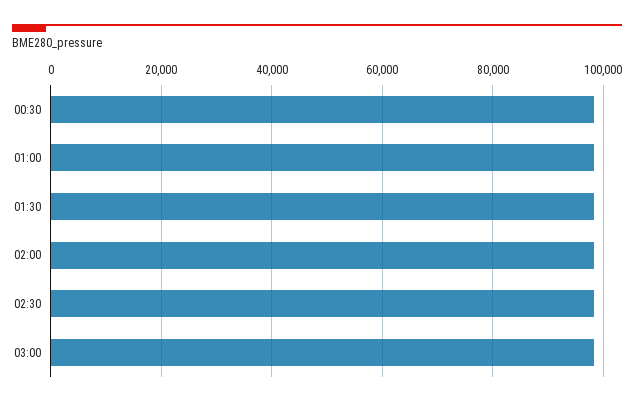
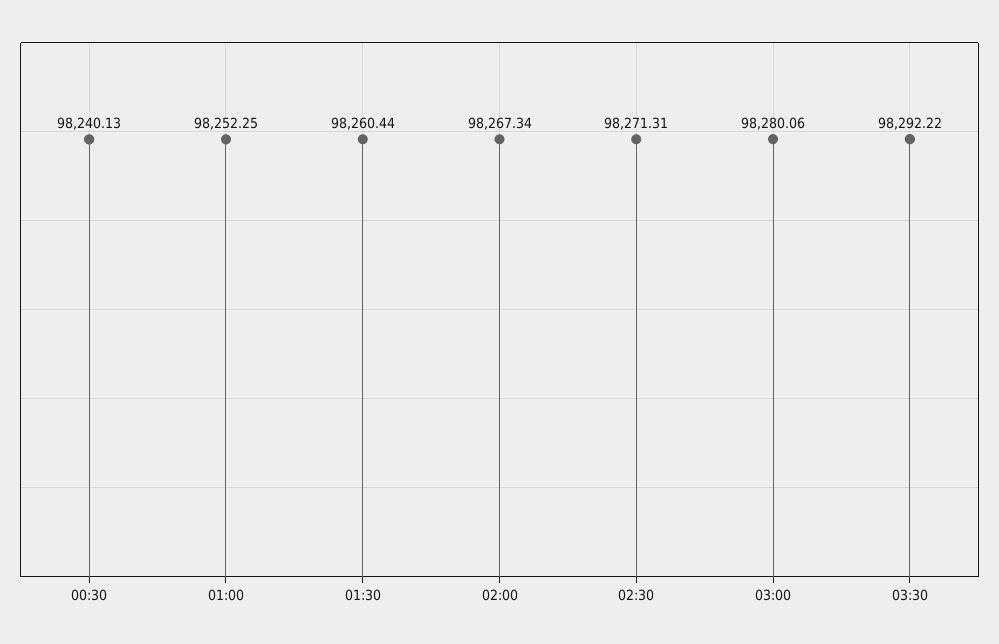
03:30: none -> 98292.22

